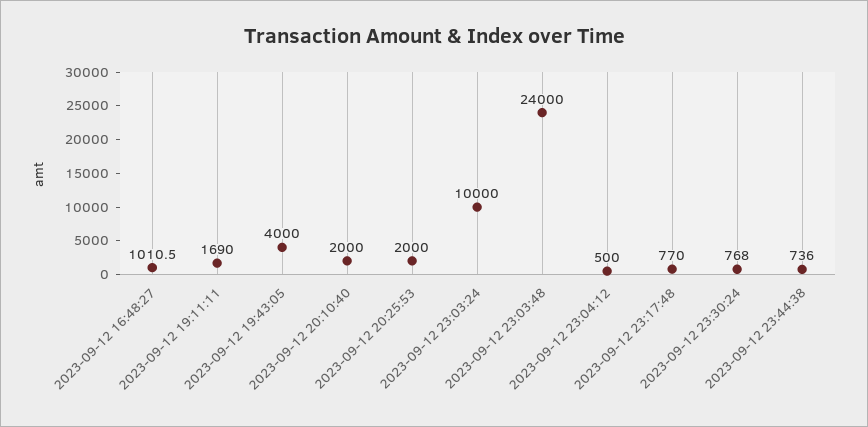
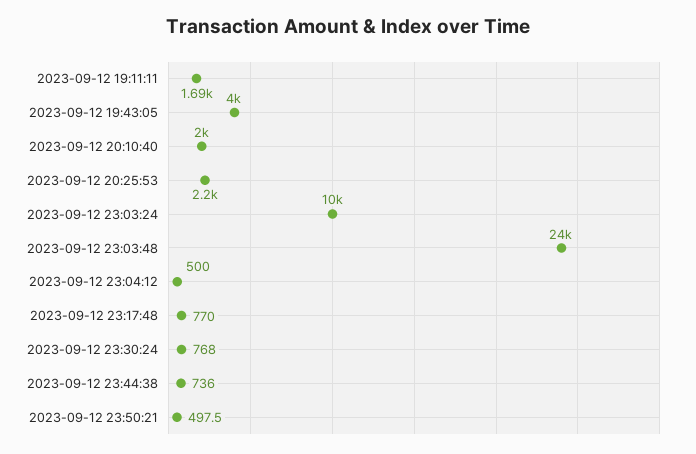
2023-09-12 16:48:27: 1010.5 -> none
2023-09-12 20:25:53: 2000 -> 2200
2023-09-12 23:50:21: none -> 497.5

